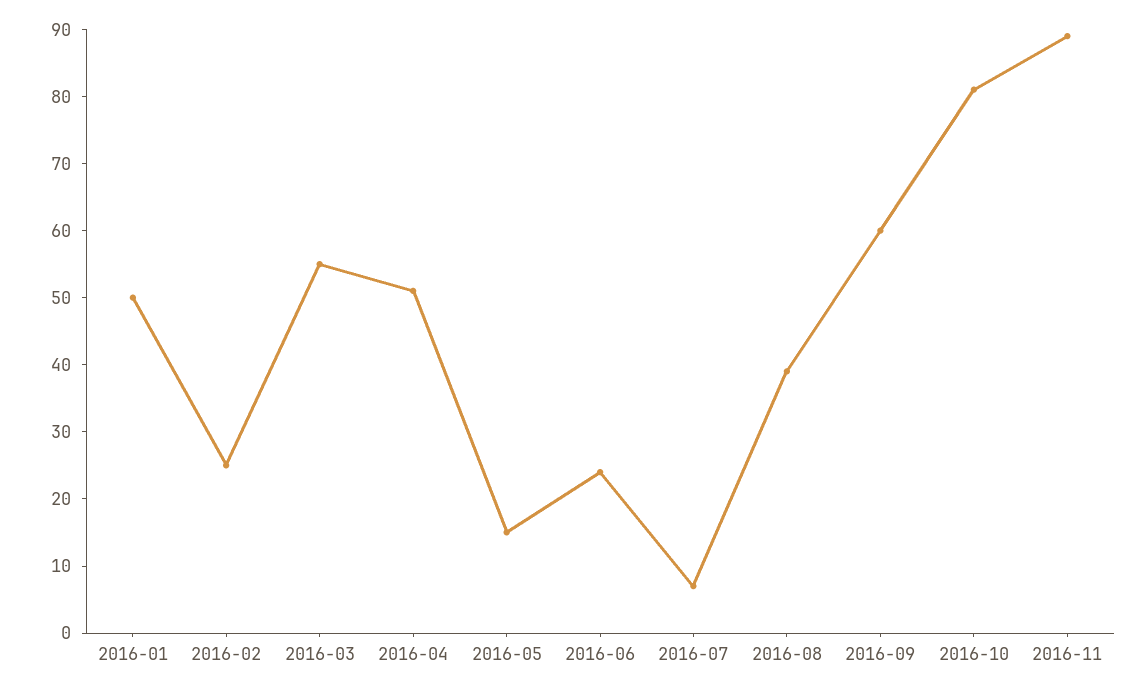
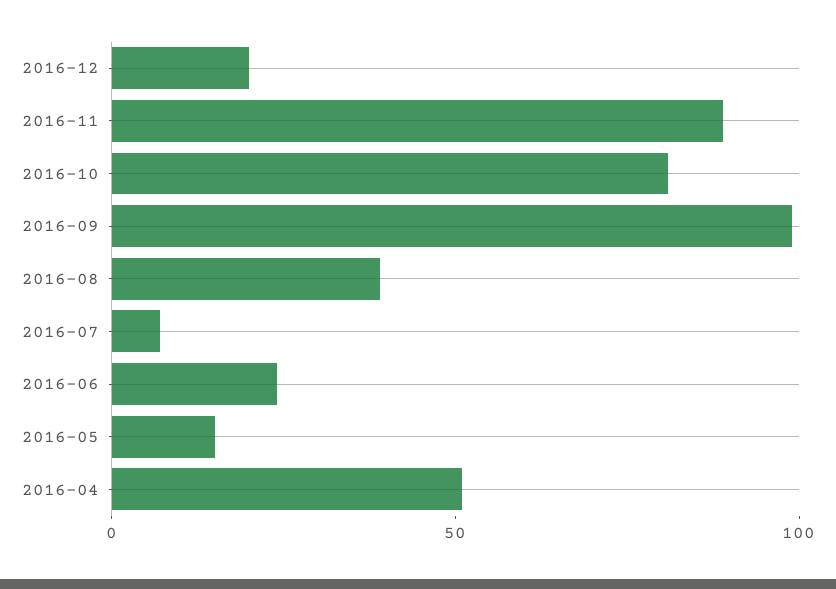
2016-01: 50 -> none
2016-02: 25 -> none
2016-03: 55 -> none
2016-09: 60 -> 100
2016-12: none -> 20

